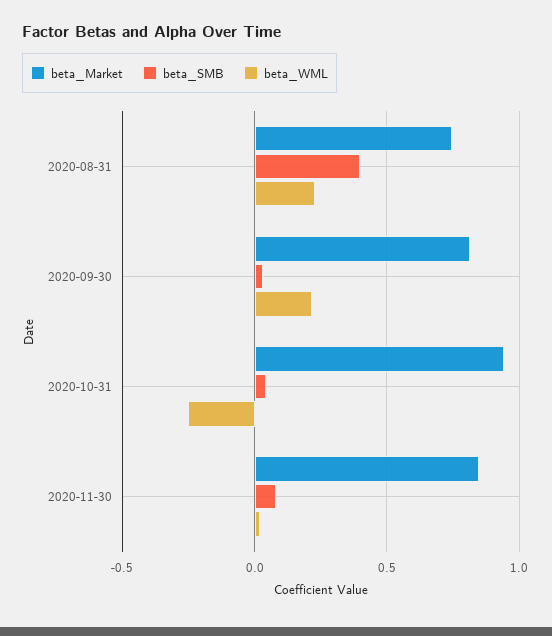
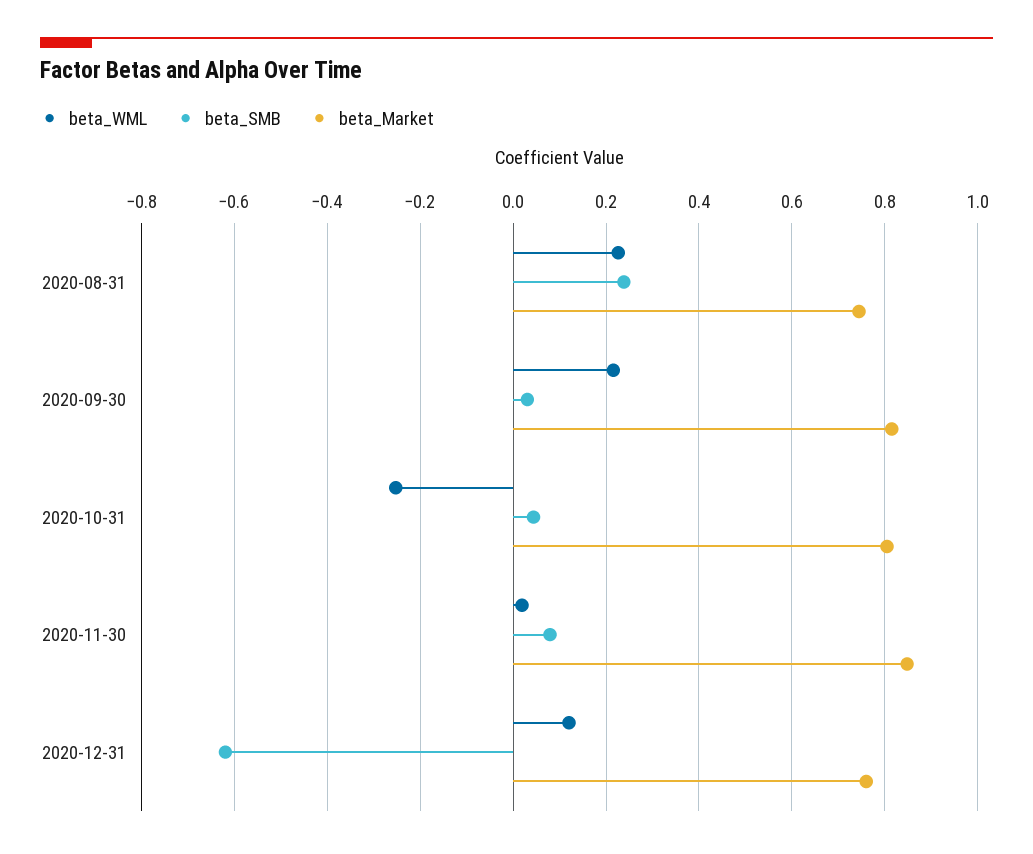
beta_SMB, 2020-08-31: 0.4 -> 0.24
beta_Market, 2020-10-31: 0.95 -> 0.8
beta_WML, 2020-12-31: none -> 0.12
beta_SMB, 2020-12-31: none -> -0.62
beta_Market, 2020-12-31: none -> 0.76

